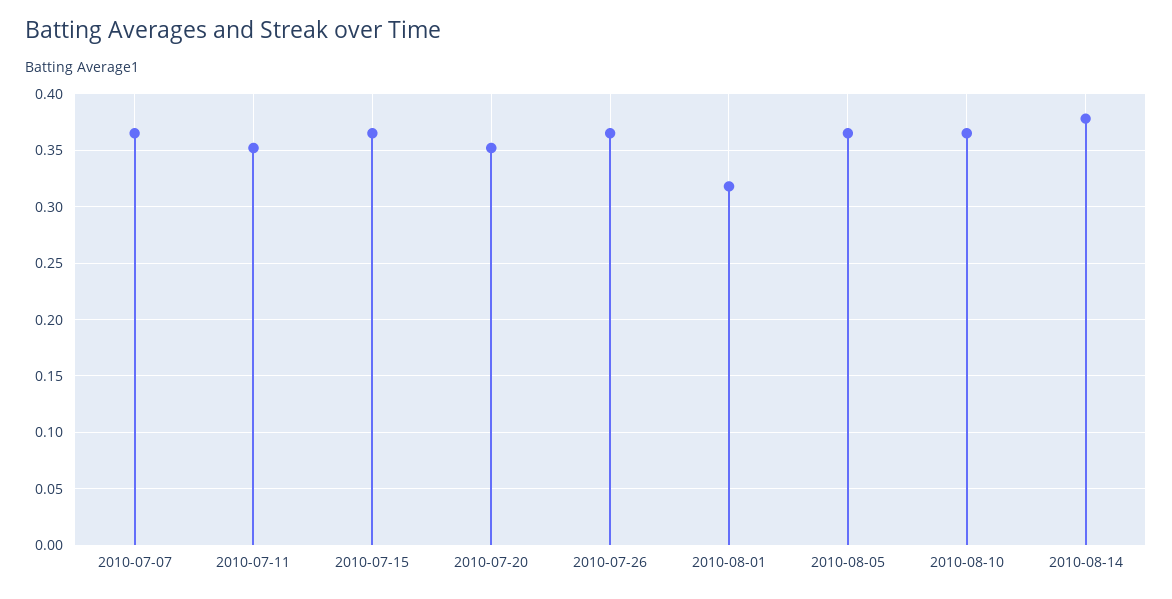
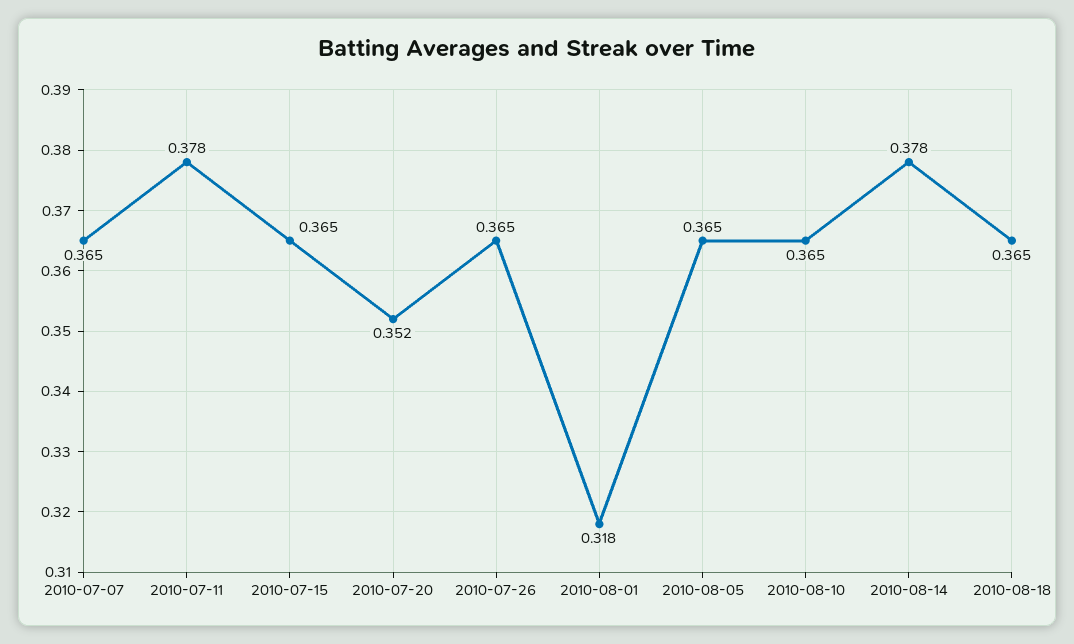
2010-07-11: 0.35 -> 0.378
2010-08-18: none -> 0.365

